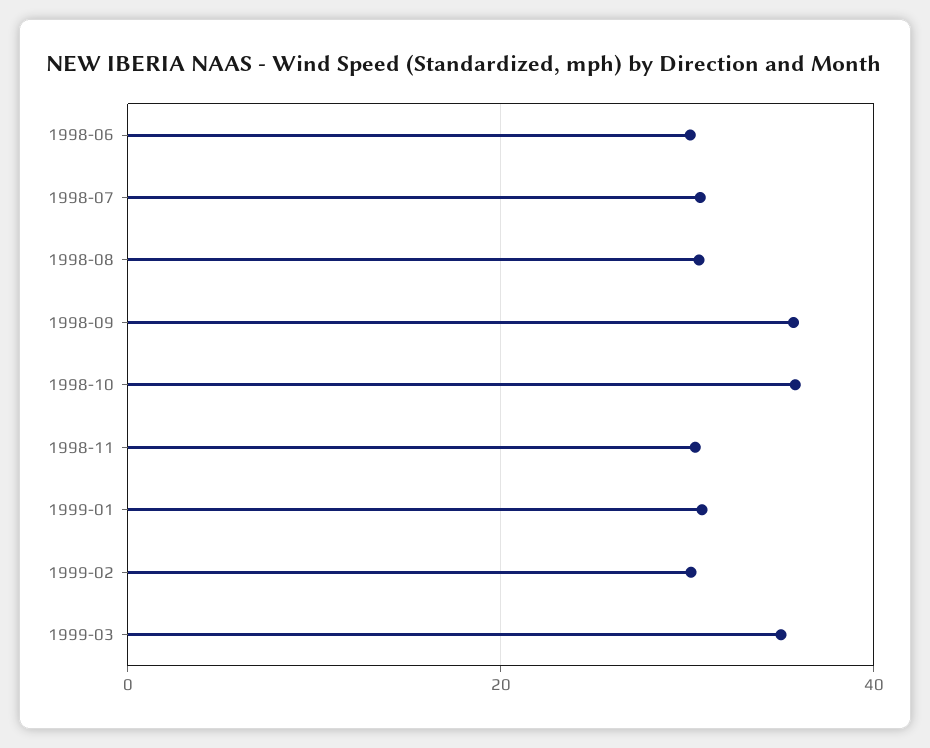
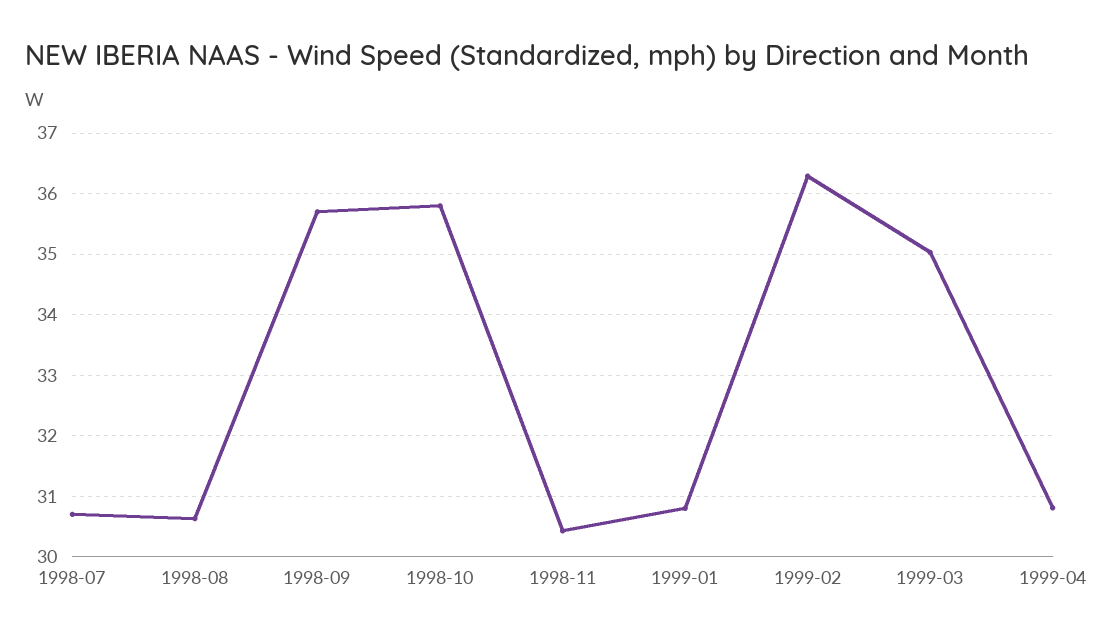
1998-06: 30 -> none
1999-02: 30 -> 36.3
1999-04: none -> 30.8

